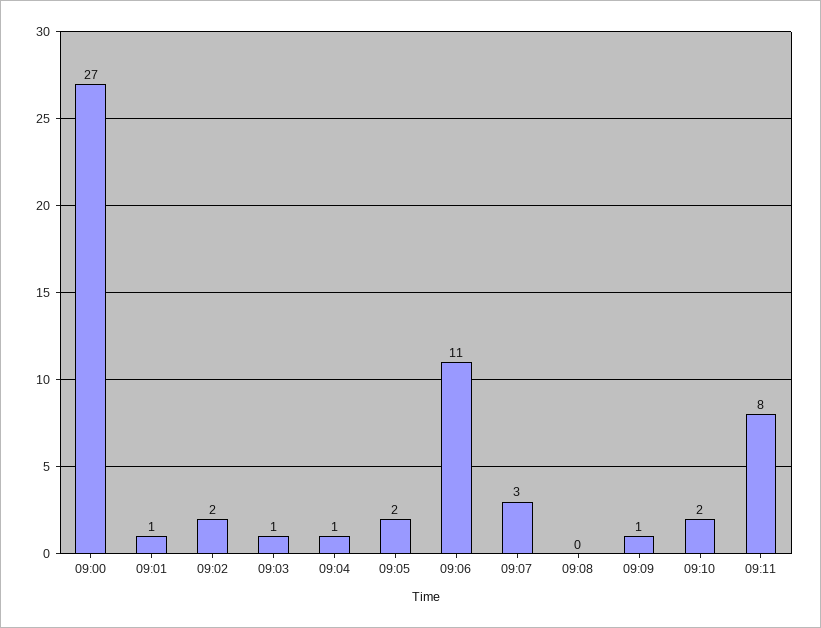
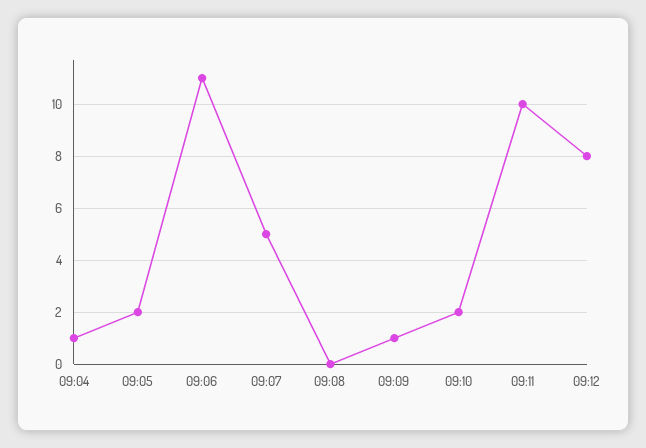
09:00: 27 -> none
09:01: 1 -> none
09:02: 2 -> none
09:03: 1 -> none
09:07: 3 -> 5
09:11: 8 -> 10
09:12: none -> 8

